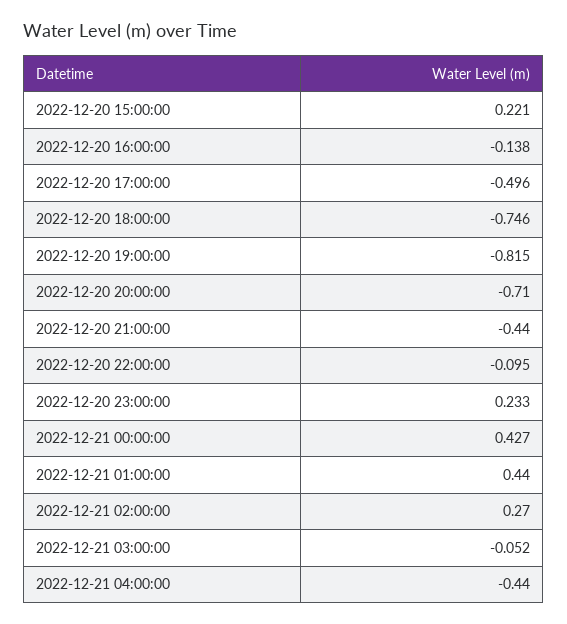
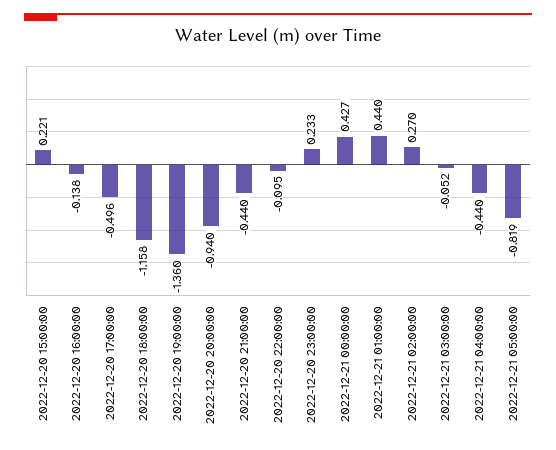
2022-12-20 18:00:00: -0.746 -> -1.158
2022-12-20 19:00:00: -0.815 -> -1.36
2022-12-20 20:00:00: -0.71 -> -0.94
2022-12-21 05:00:00: none -> -0.819

